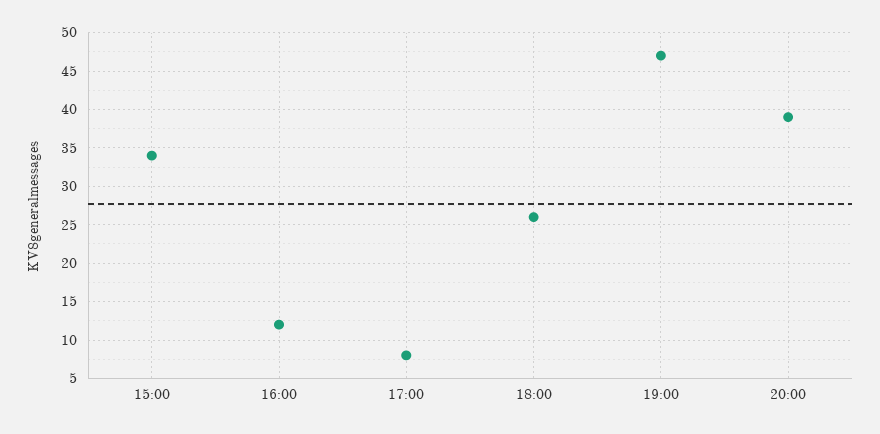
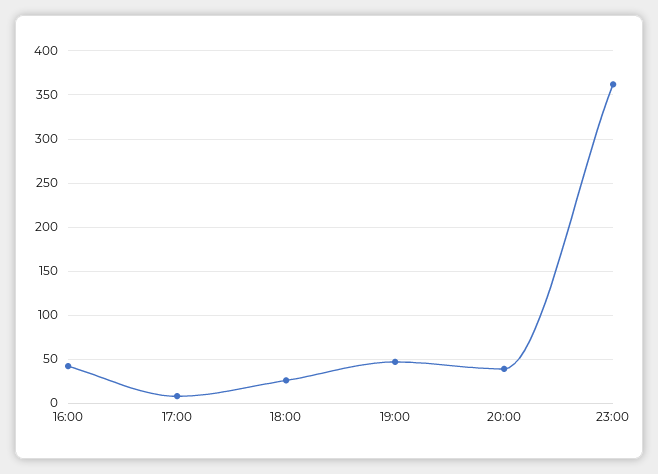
15:00: 34 -> none
16:00: 12 -> 40
23:00: none -> 360

